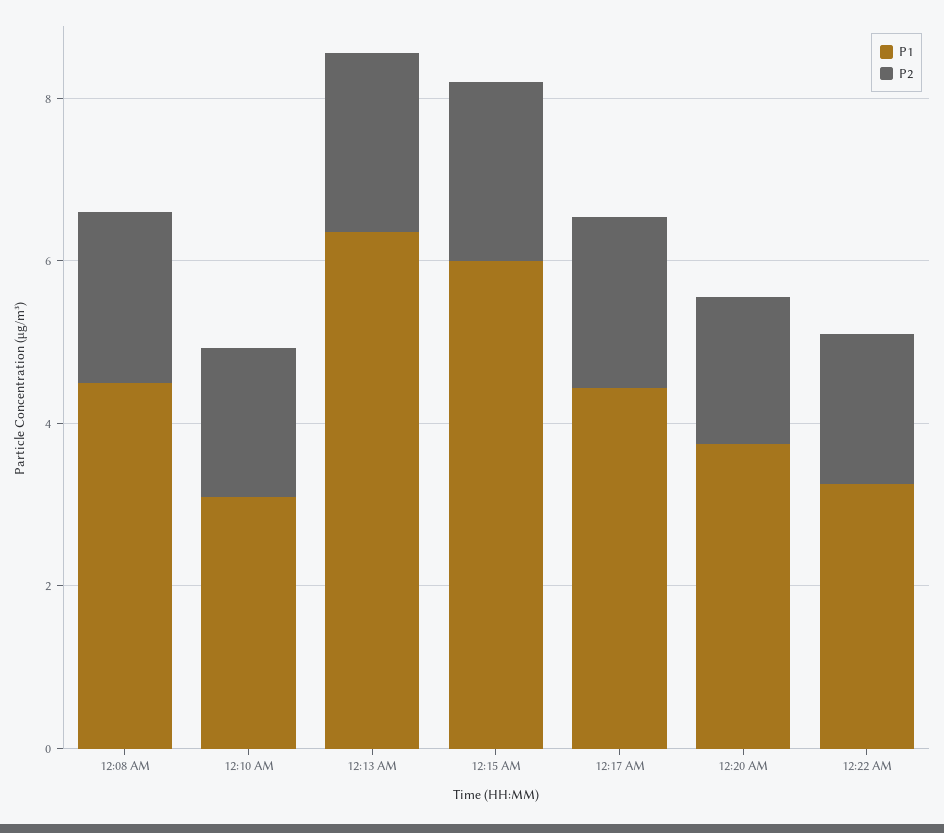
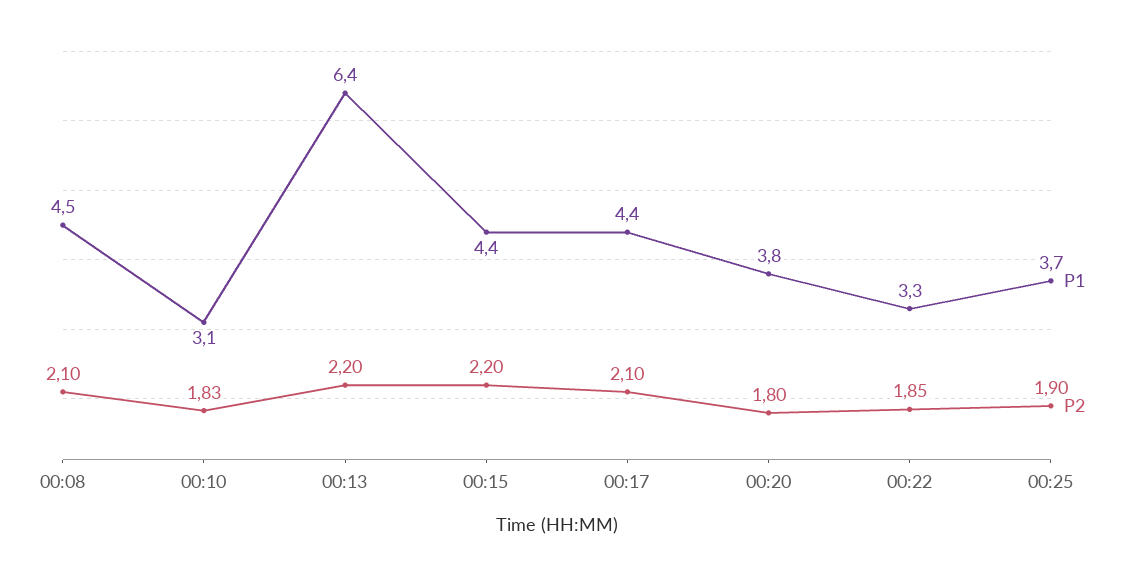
P1, 12:15 AM: 6 -> 4.4
P1, 00:25: none -> 3.7
P2, 00:25: none -> 1.9

